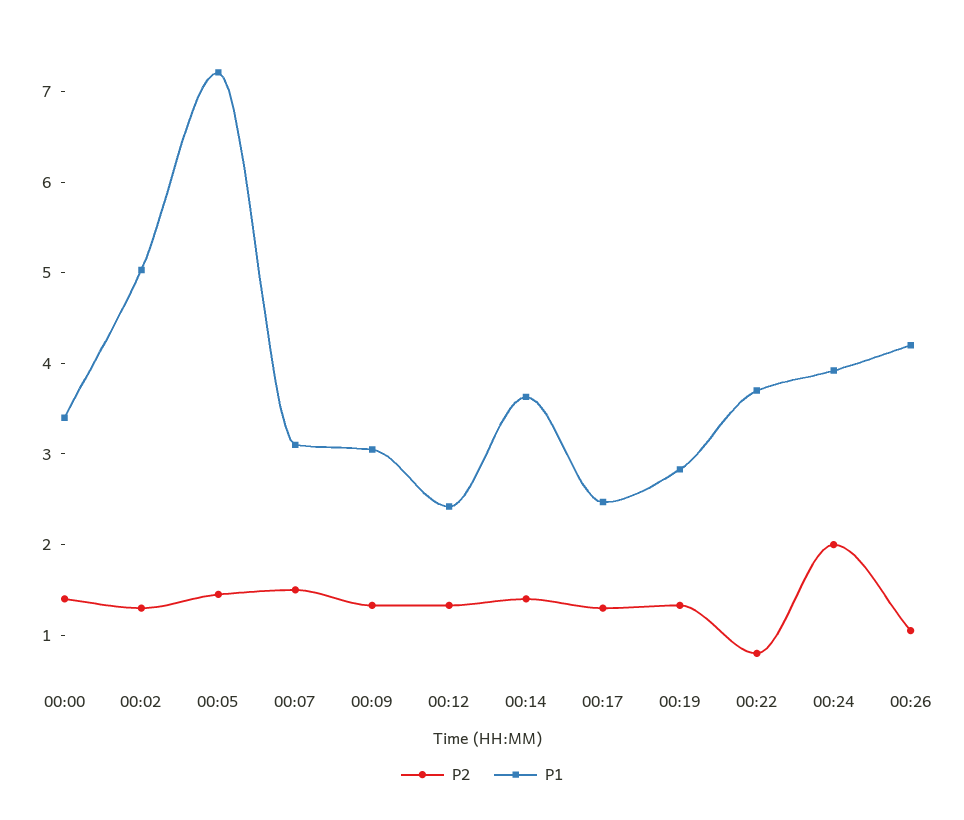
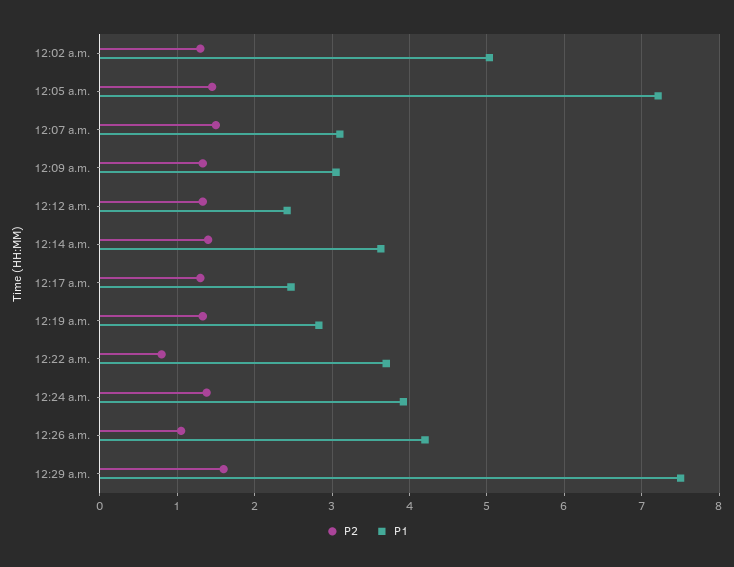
P2, 00:00: 1.4 -> none
P1, 00:00: 3.4 -> none
P2, 00:24: 2 -> 1.4
P2, 12:29 a.m.: none -> 1.6
P1, 12:29 a.m.: none -> 7.5

